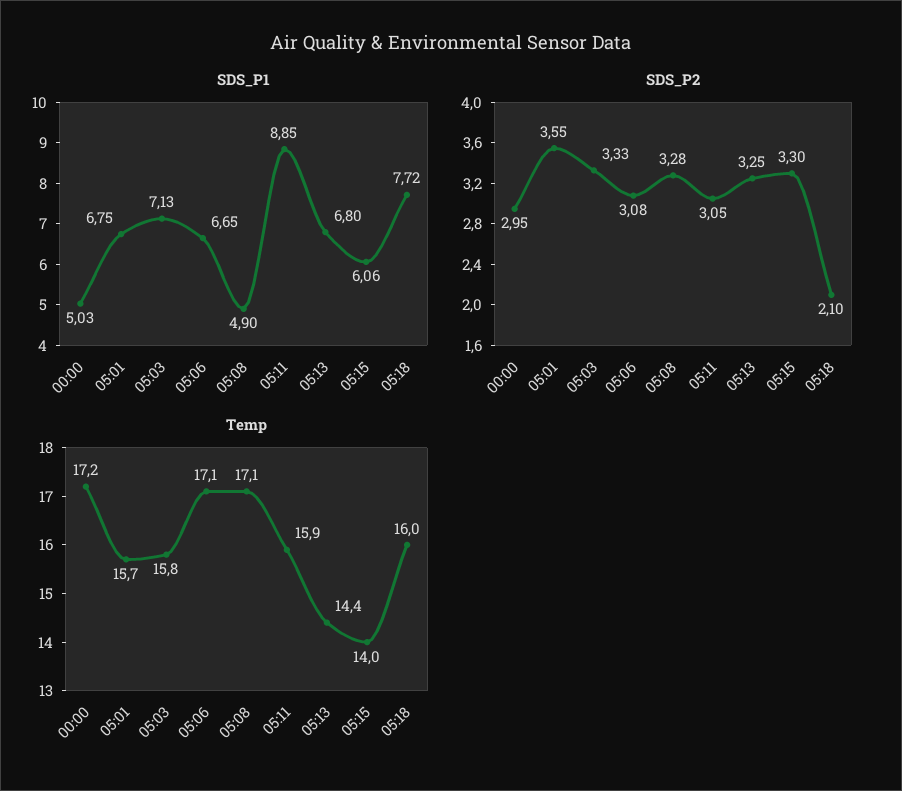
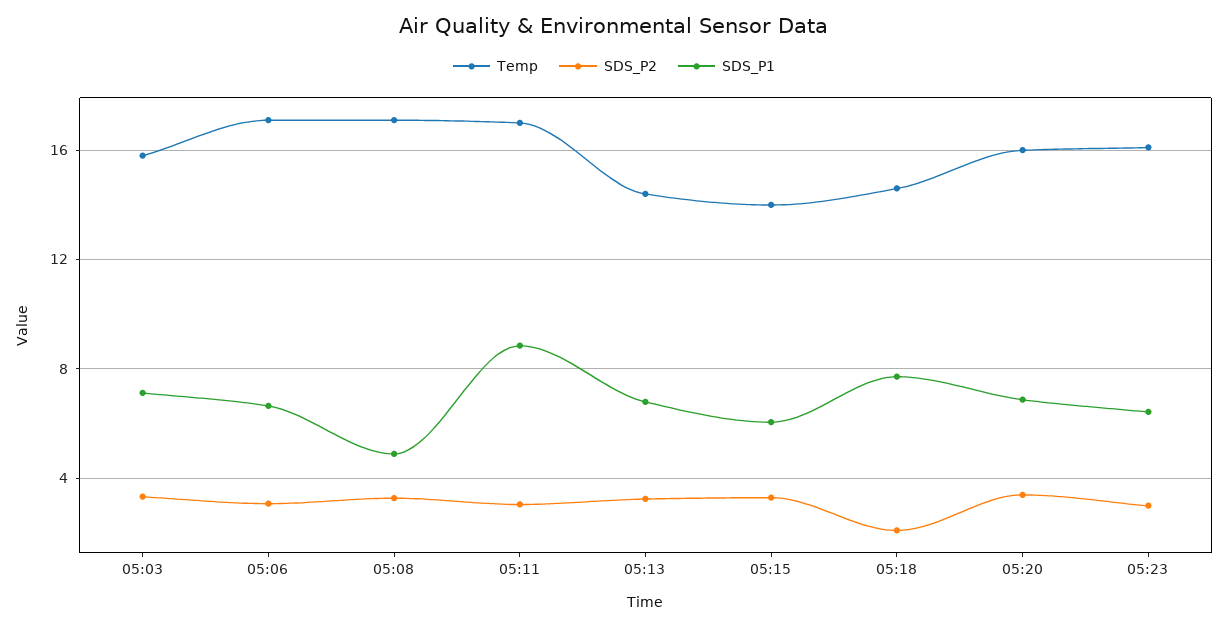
SDS_P1, 00:00: 5.03 -> none
SDS_P1, 05:01: 6.75 -> none
SDS_P2, 00:00: 2.95 -> none
SDS_P2, 05:01: 3.55 -> none
Temp, 00:00: 17.2 -> none
Temp, 05:01: 15.7 -> none
Temp, 05:11: 15.9 -> 17
Temp, 05:18: 16 -> 14.5
Temp, 05:20: none -> 16
SDS_P2, 05:20: none -> 3.5
SDS_P1, 05:20: none -> 7
Temp, 05:23: none -> 16
SDS_P2, 05:23: none -> 3
SDS_P1, 05:23: none -> 6.5

